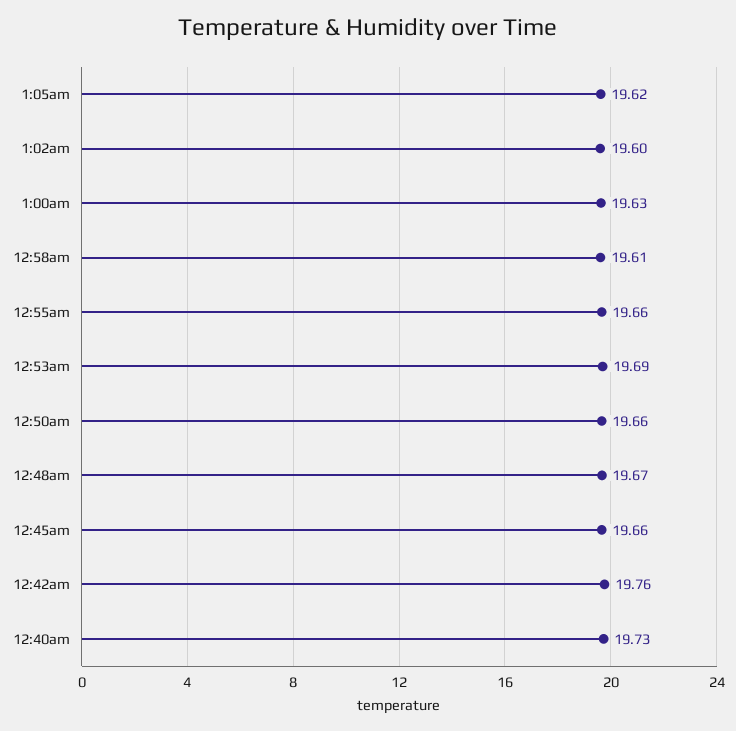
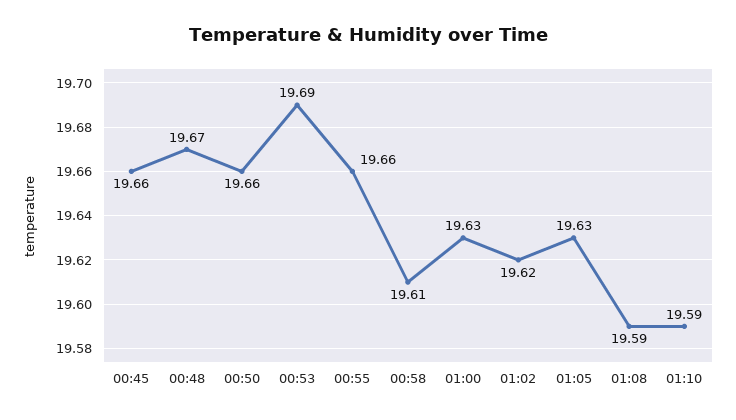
1:05am: 19.62 -> 19.63
1:02am: 19.6 -> 19.62
12:42am: 19.76 -> none
12:40am: 19.73 -> none
01:08: none -> 19.59
01:10: none -> 19.59

